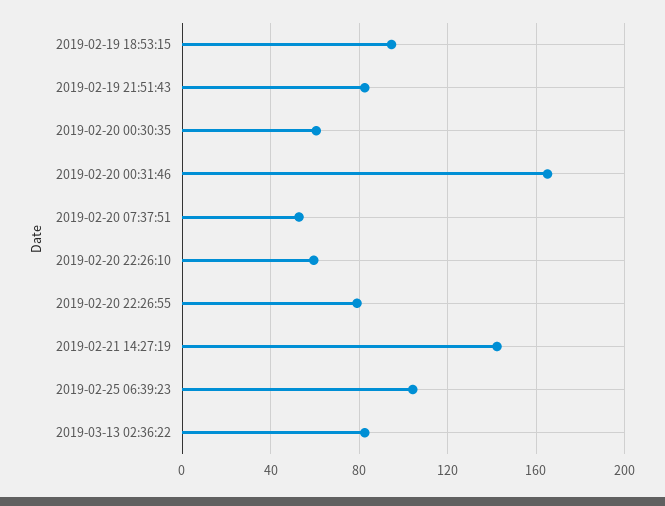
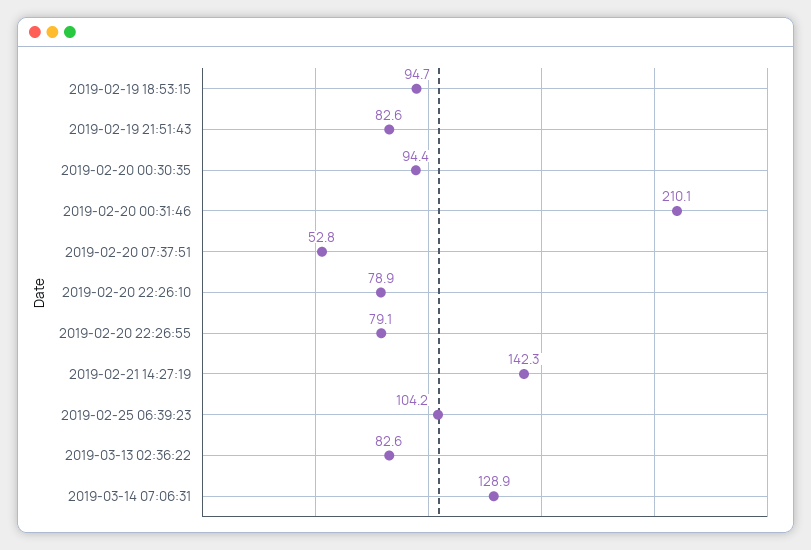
2019-02-20 00:30:35: 60 -> 94.4
2019-02-20 00:31:46: 165 -> 210.1
2019-02-20 22:26:10: 60 -> 78.9
2019-03-14 07:06:31: none -> 128.9

